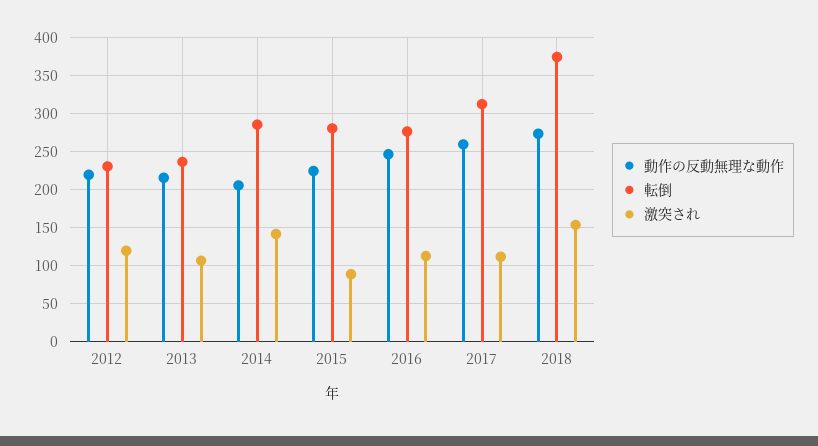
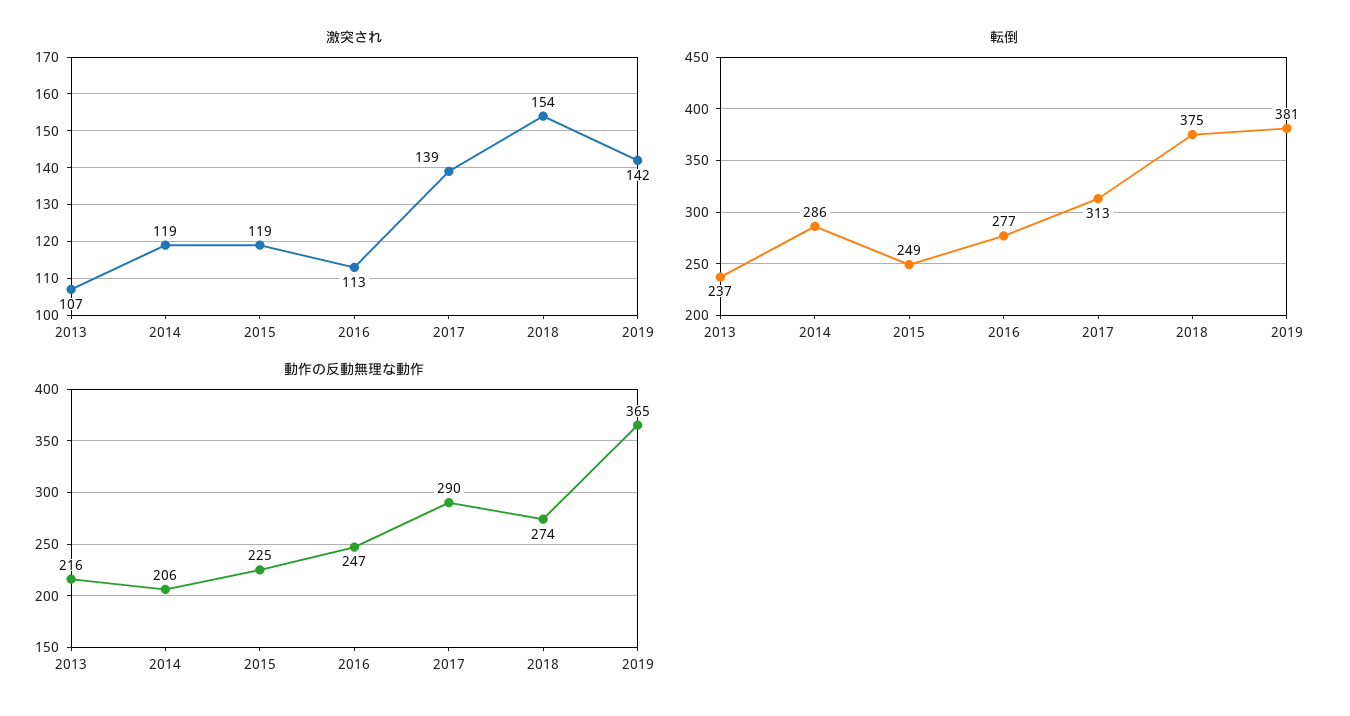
動作の反動無理な動作, 2012: 220 -> none
転倒, 2012: 230 -> none
激突され, 2012: 120 -> none
激突され, 2014: 140 -> 119
転倒, 2015: 280 -> 249
激突され, 2015: 90 -> 119
動作の反動無理な動作, 2017: 260 -> 290
激突され, 2017: 110 -> 139
激突され, 2019: none -> 142
転倒, 2019: none -> 381
動作の反動無理な動作, 2019: none -> 365

